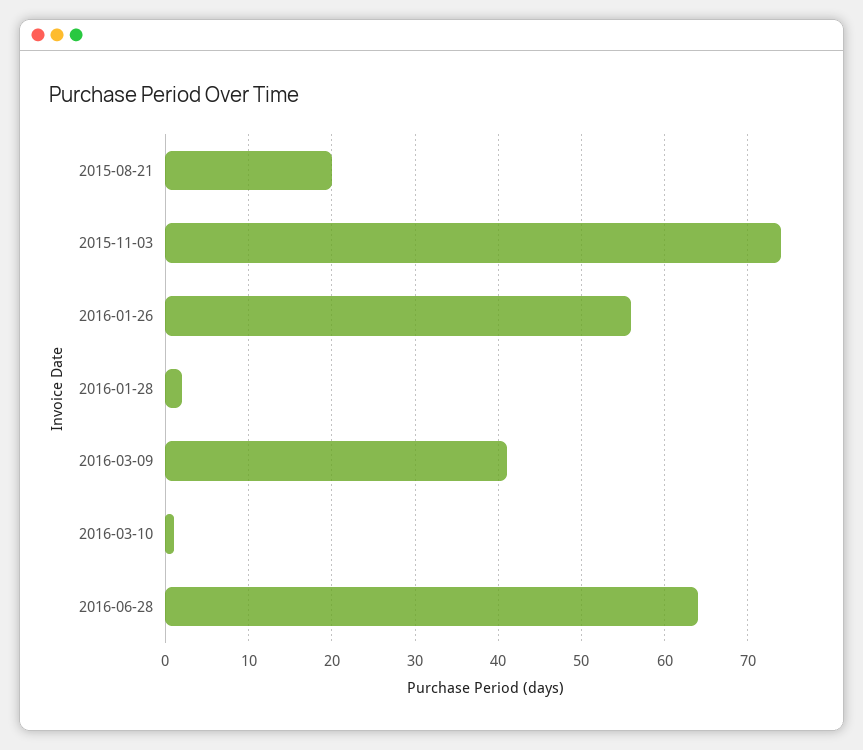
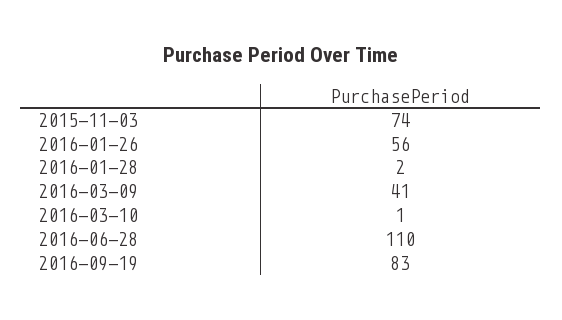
2015-08-21: 20 -> none
2016-06-28: 64 -> 110
2016-09-19: none -> 83

